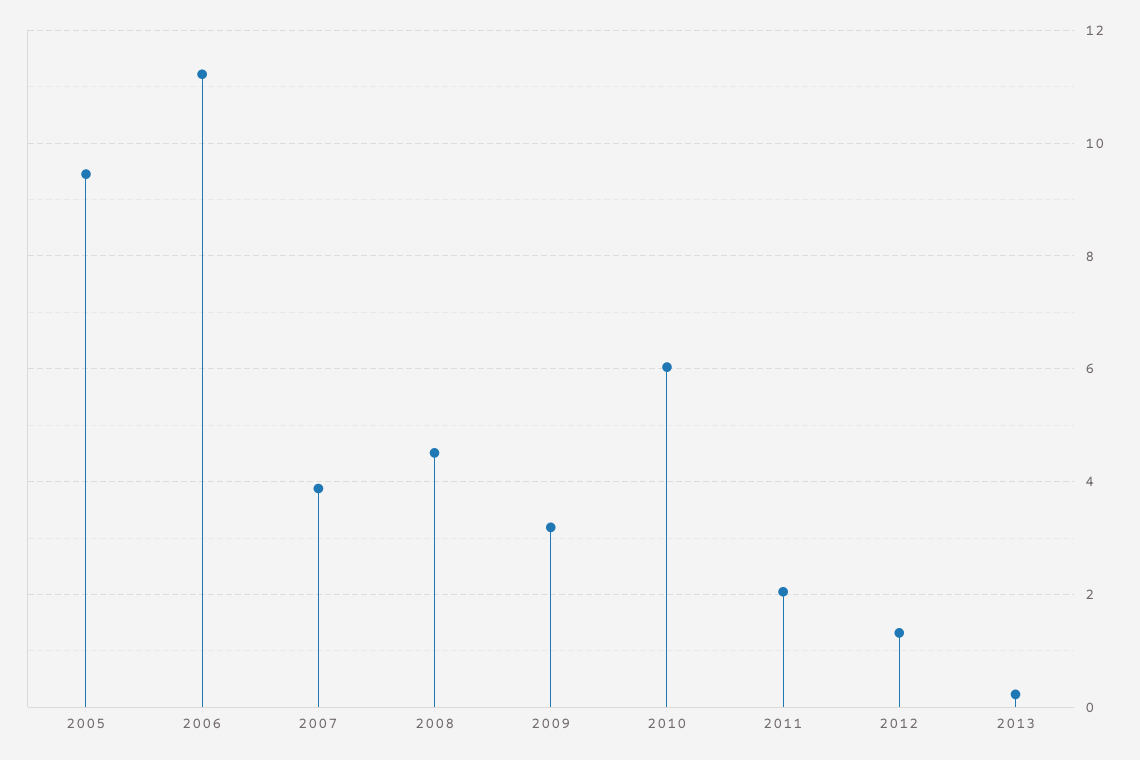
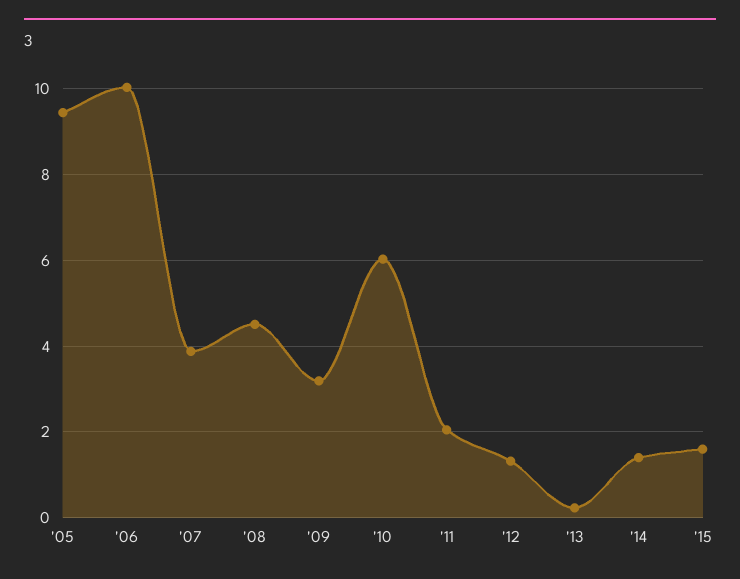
2006: 11.2 -> 10
'14: none -> 1.4
'15: none -> 1.6

